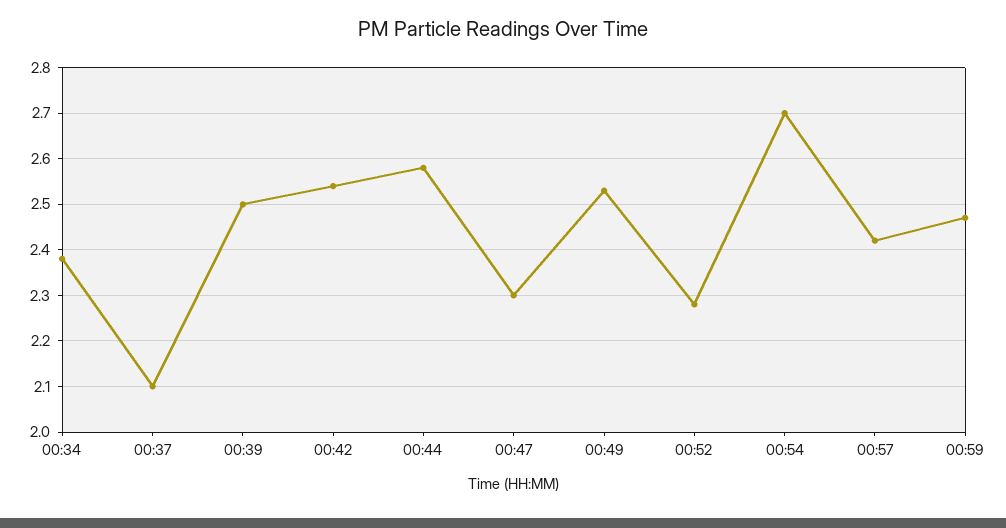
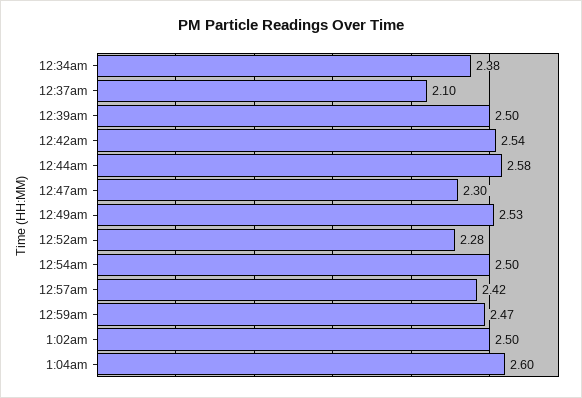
00:54: 2.7 -> 2.5
1:02am: none -> 2.5
1:04am: none -> 2.6

